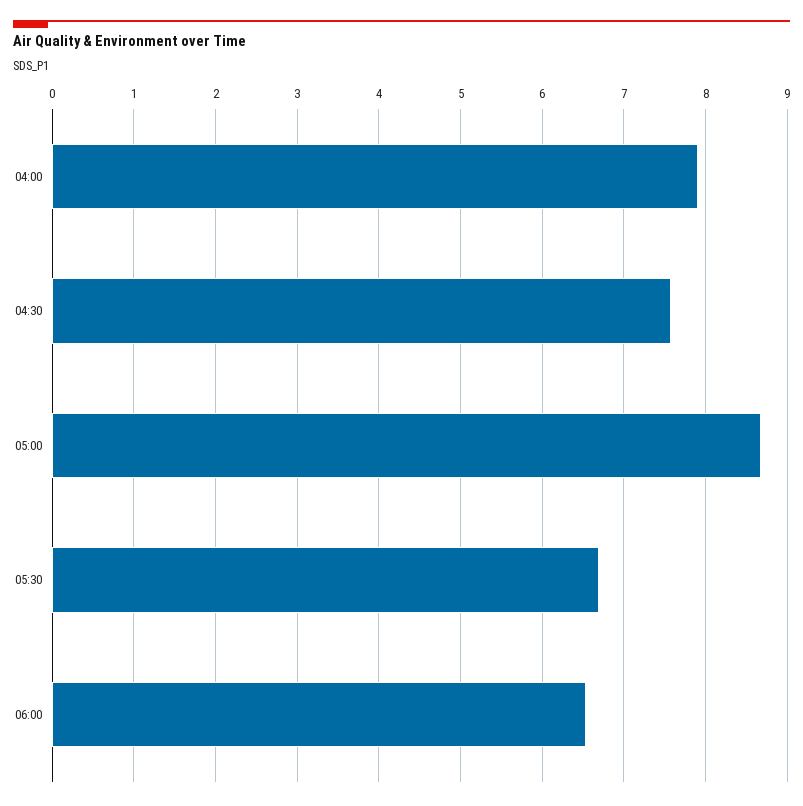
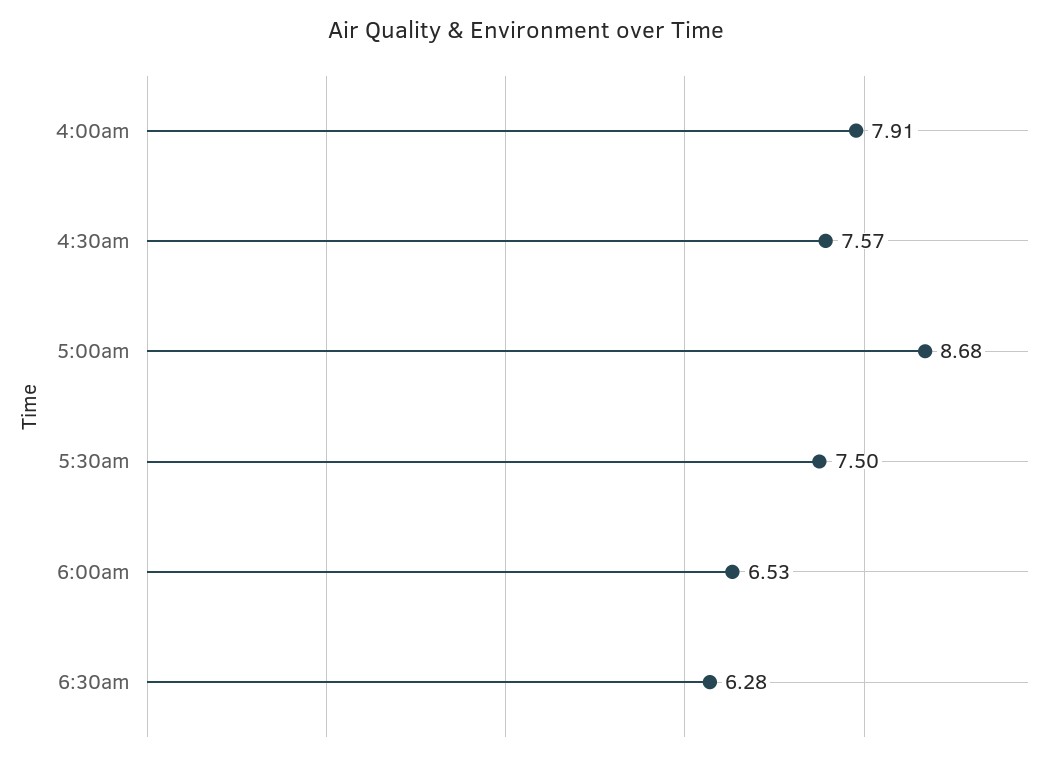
05:30: 6.7 -> 7.5
6:30am: none -> 6.28

